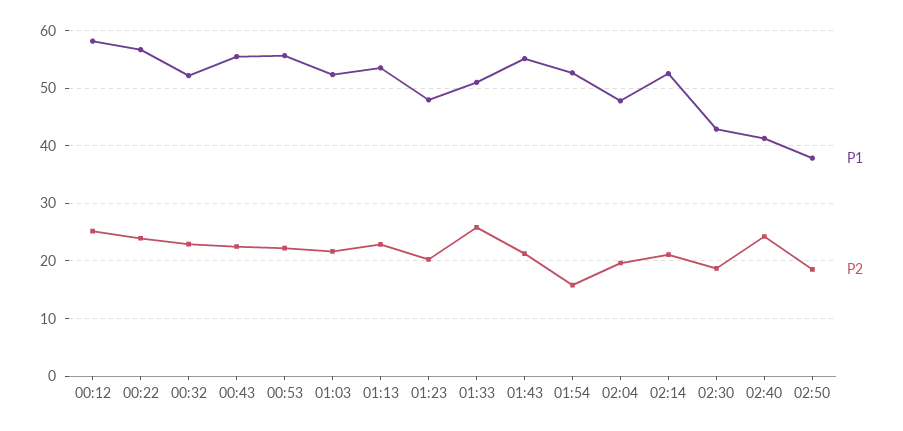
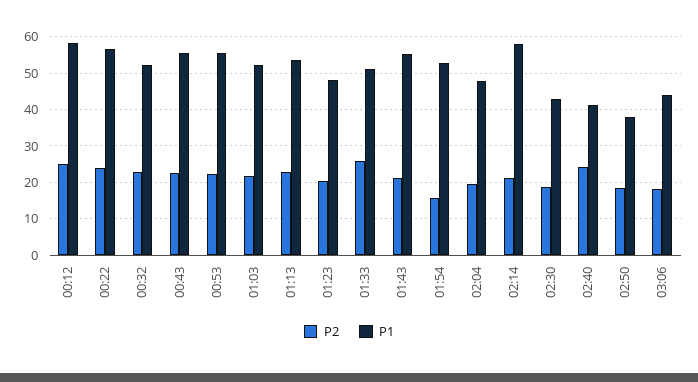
P1, 02:14: 52 -> 58
P2, 03:06: none -> 18
P1, 03:06: none -> 44

